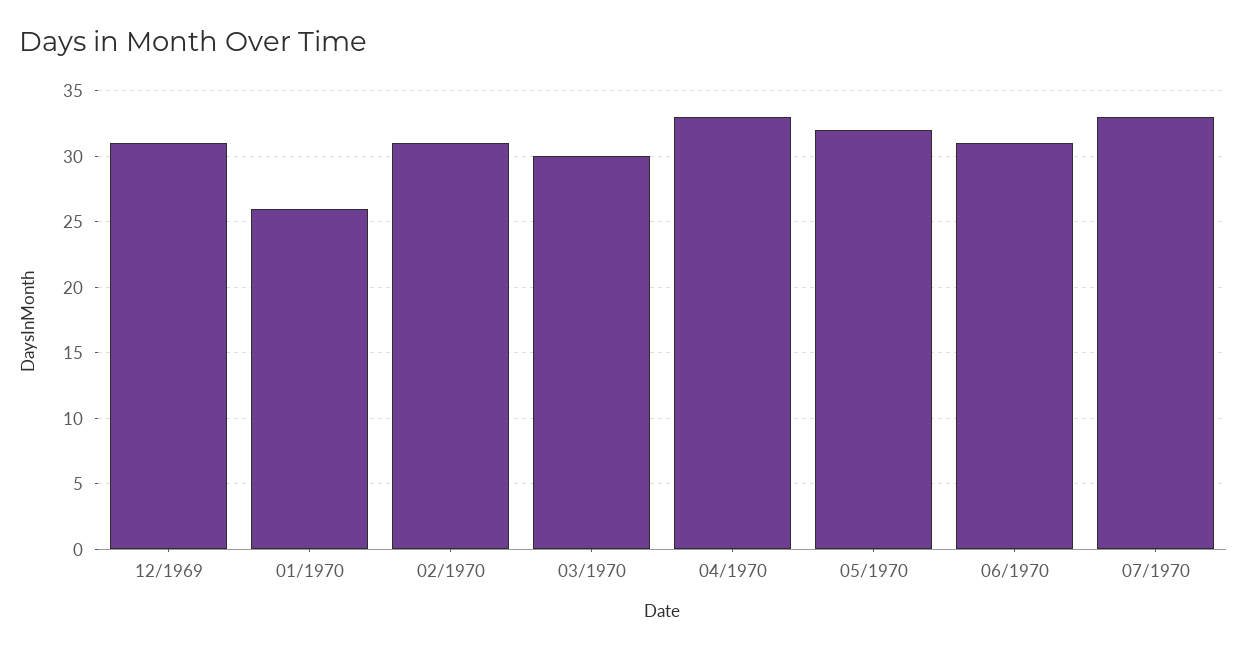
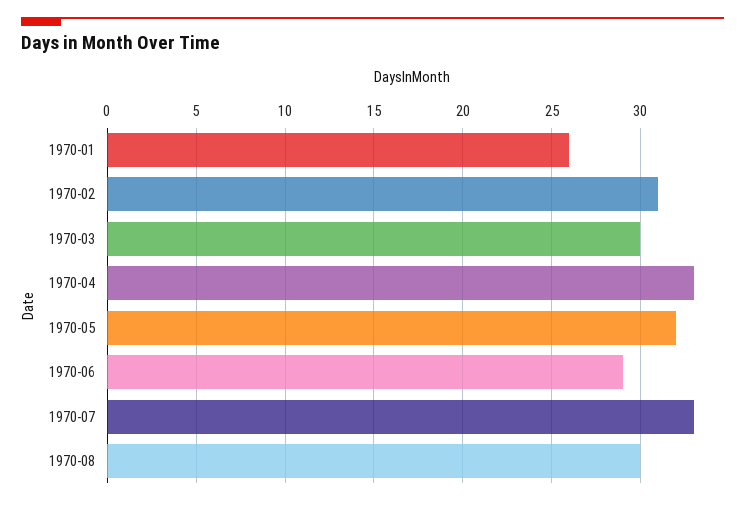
12/1969: 31 -> none
06/1970: 31 -> 29
1970-08: none -> 30

